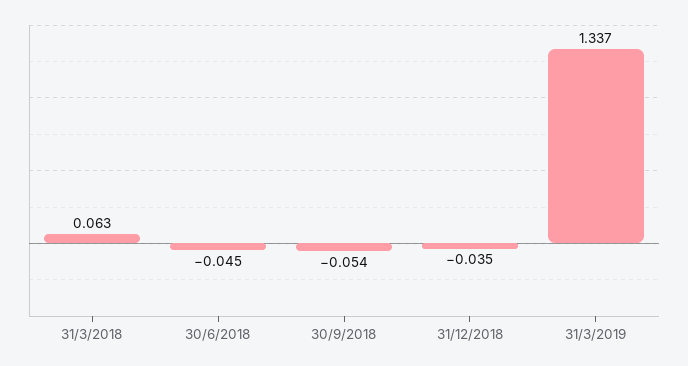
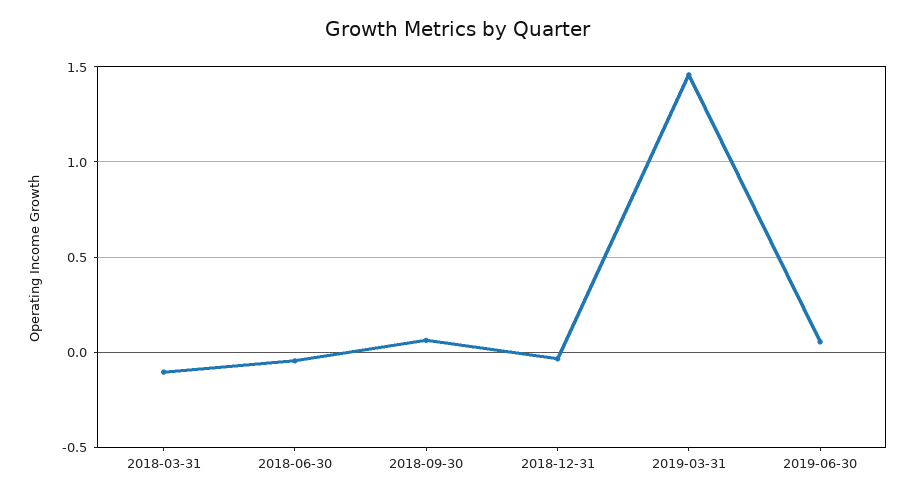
31/3/2018: 0.063 -> -0.1
30/9/2018: -0.054 -> 0.05
31/3/2019: 1.337 -> 1.45
2019-06-30: none -> 0.05

